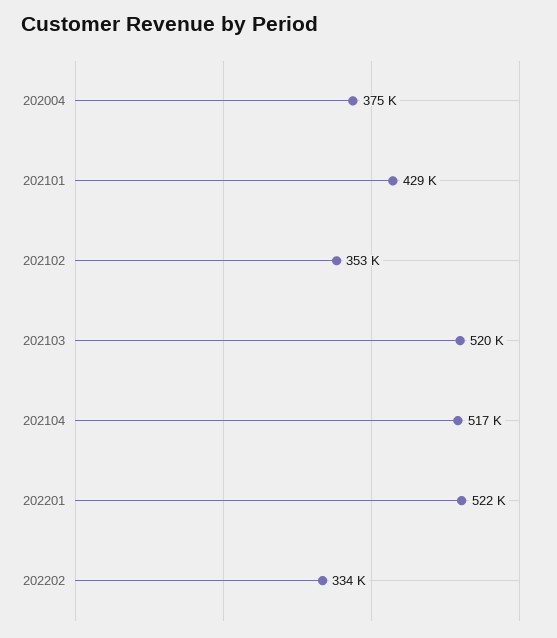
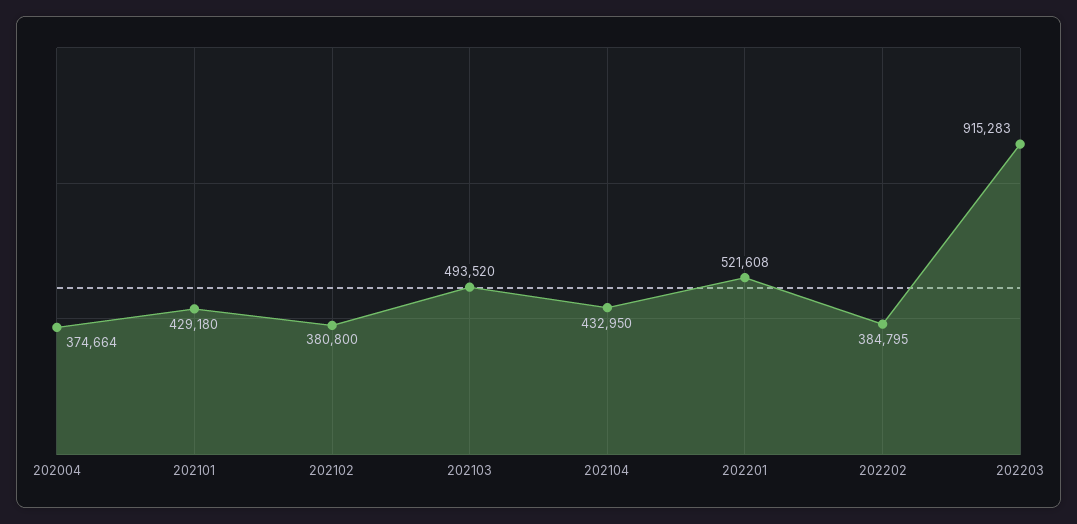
202102: 353000 -> 380800
202103: 520000 -> 493520
202104: 517000 -> 432950
202202: 334000 -> 384795
202203: none -> 915283

